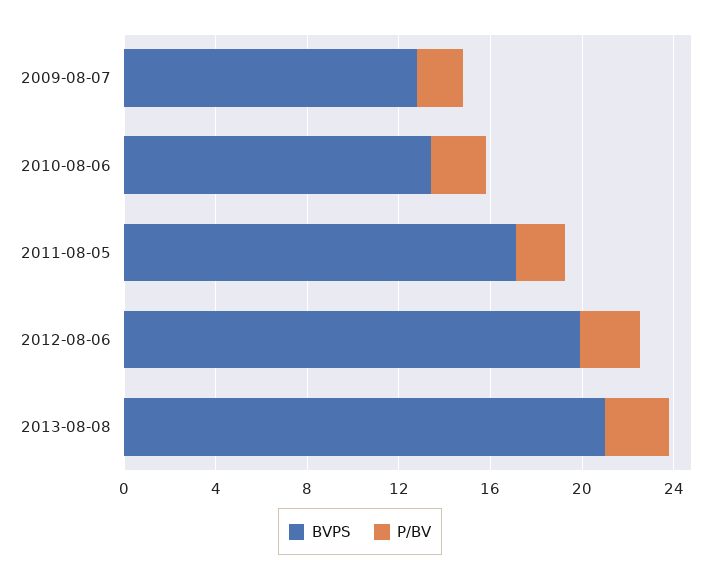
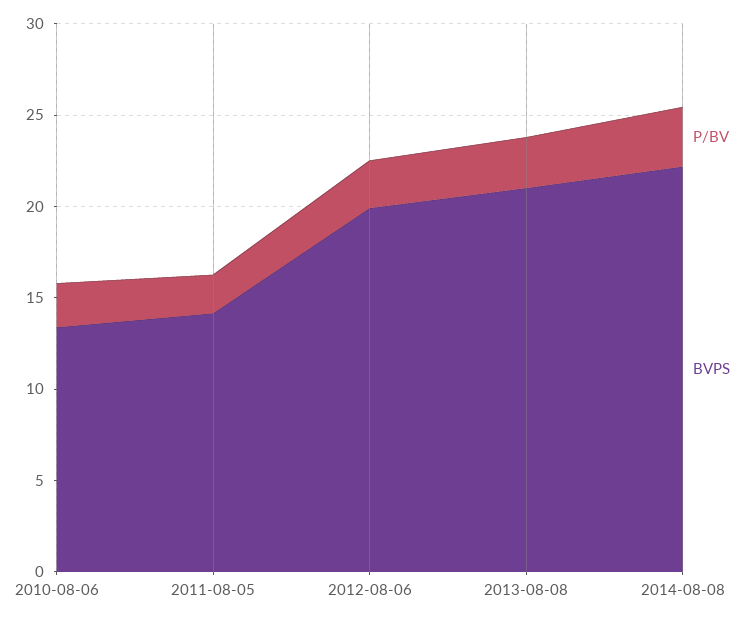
BVPS, 2009-08-07: 13 -> none
P/BV, 2009-08-07: 2 -> none
BVPS, 2011-08-05: 17 -> 14
P/BV, 2014-08-08: none -> 3
BVPS, 2014-08-08: none -> 22

